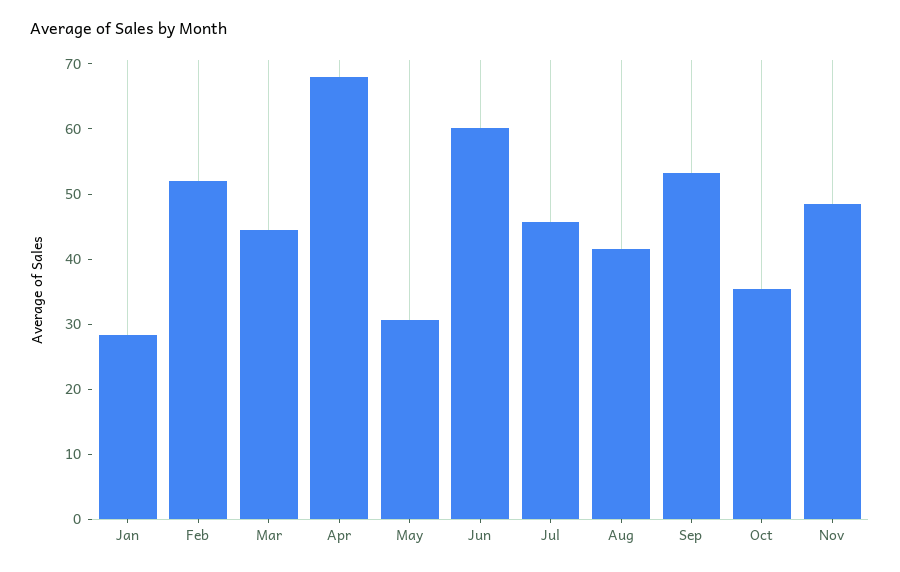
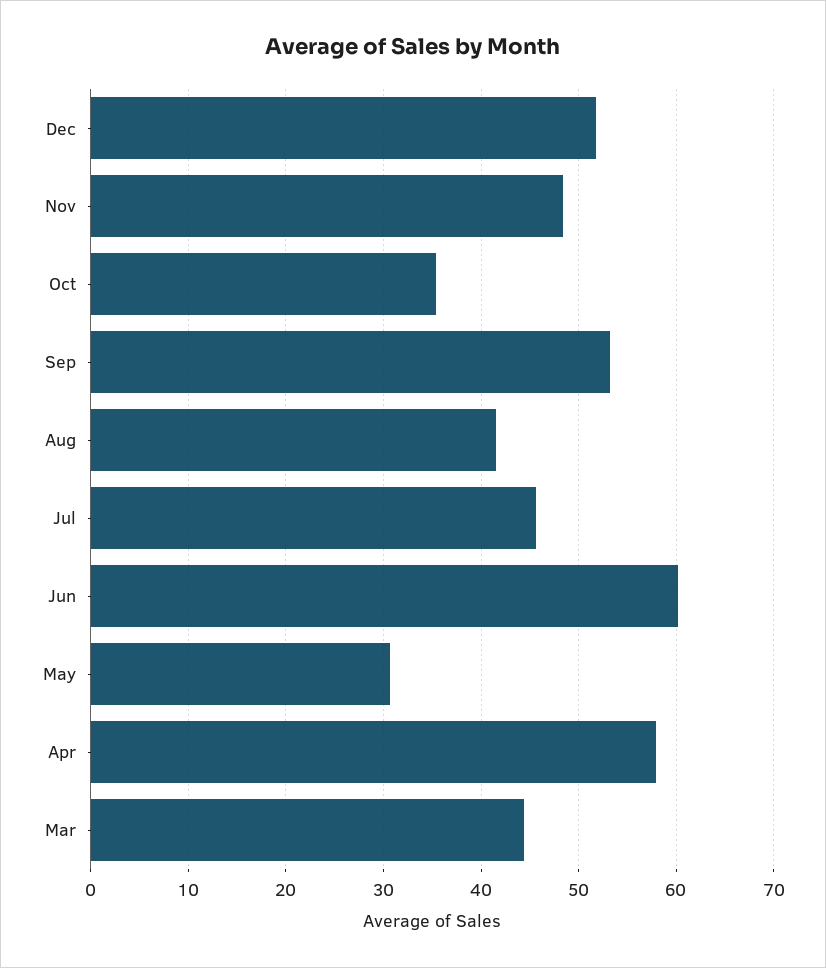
Jan: 28 -> none
Feb: 52 -> none
Apr: 68 -> 58
Dec: none -> 52

